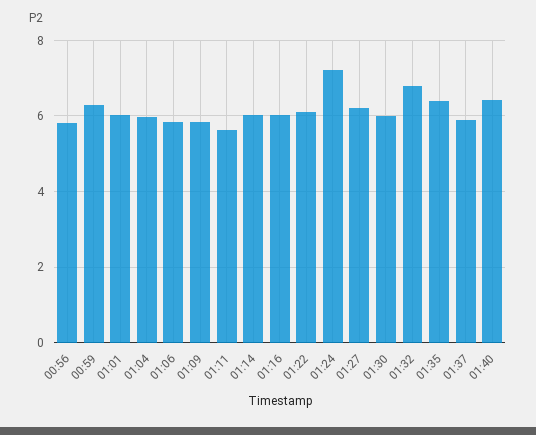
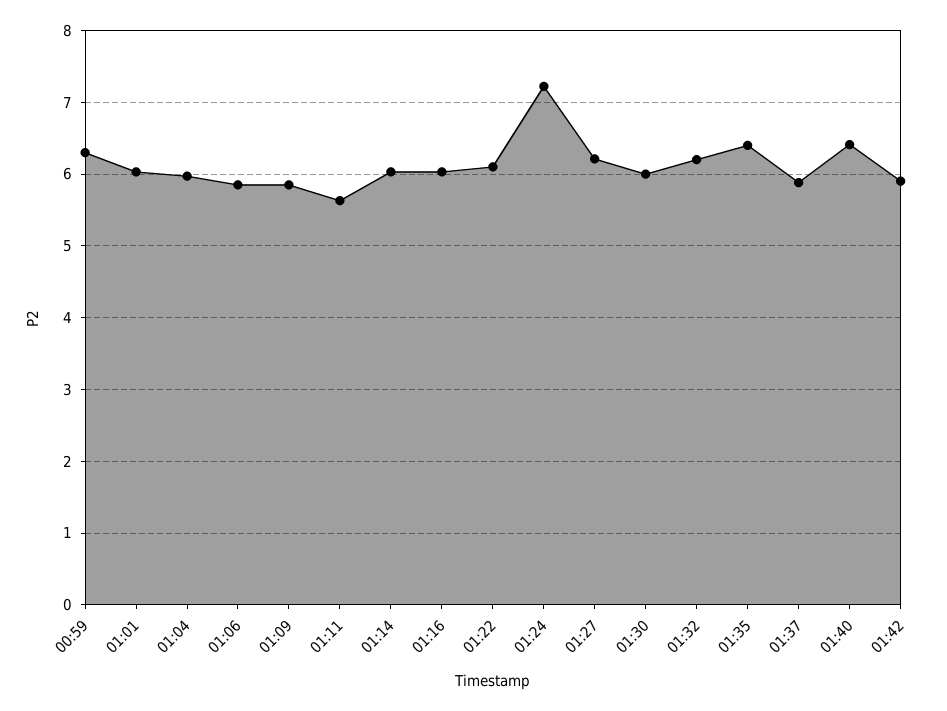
00:56: 5.8 -> none
01:32: 6.8 -> 6.2
01:42: none -> 5.9

